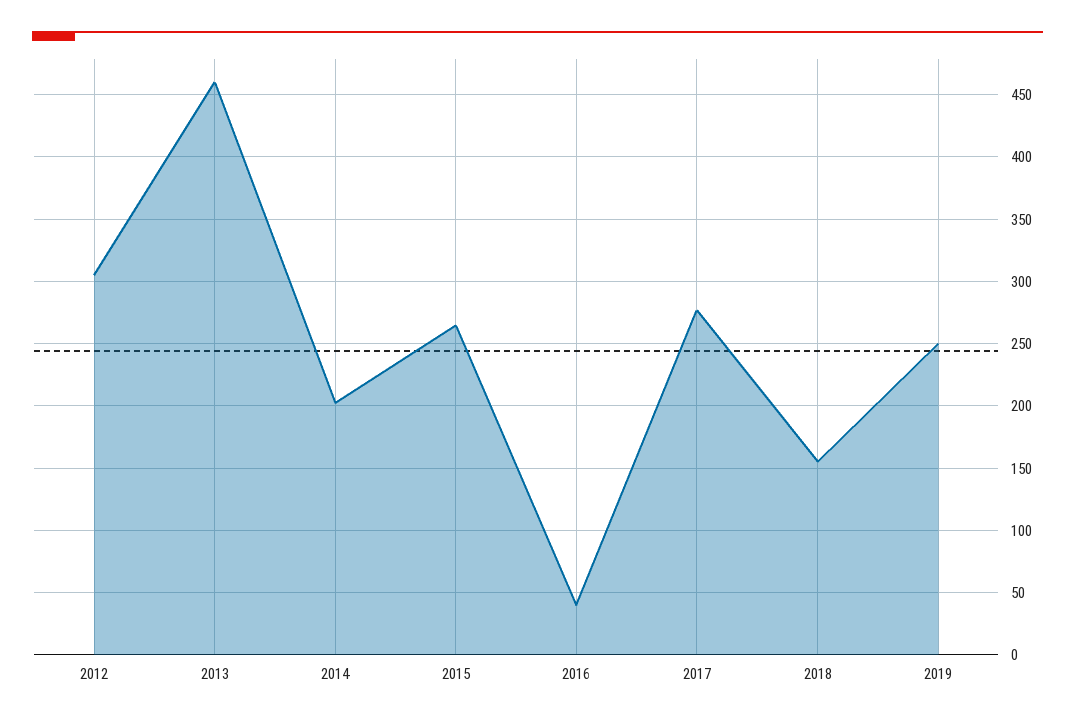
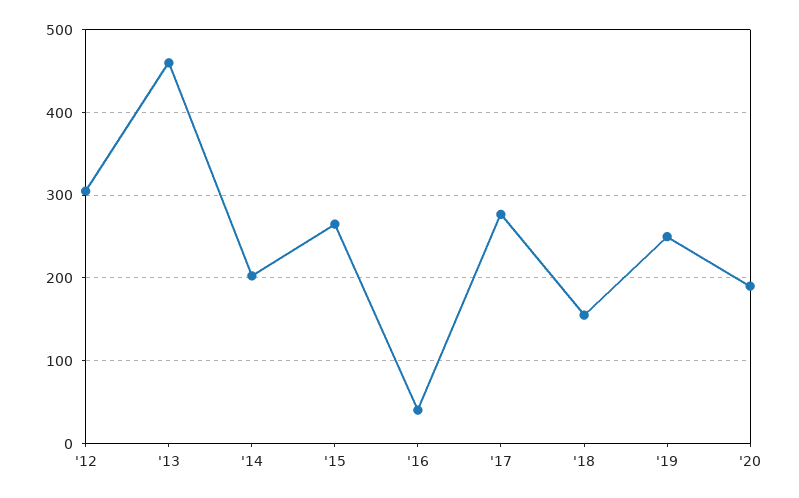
'20: none -> 190

